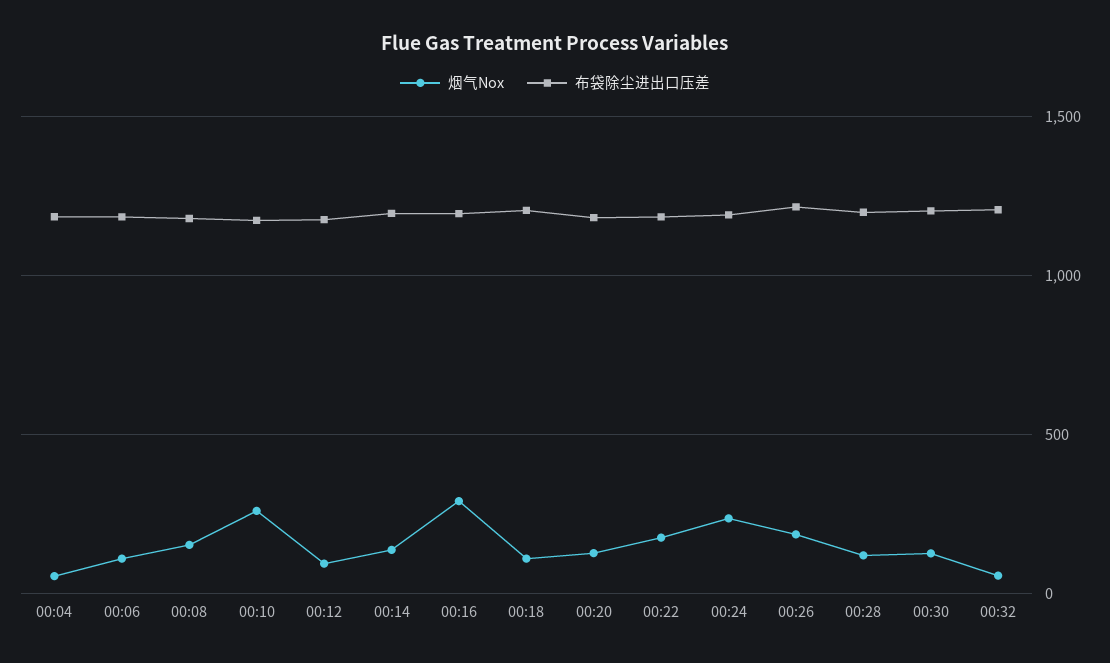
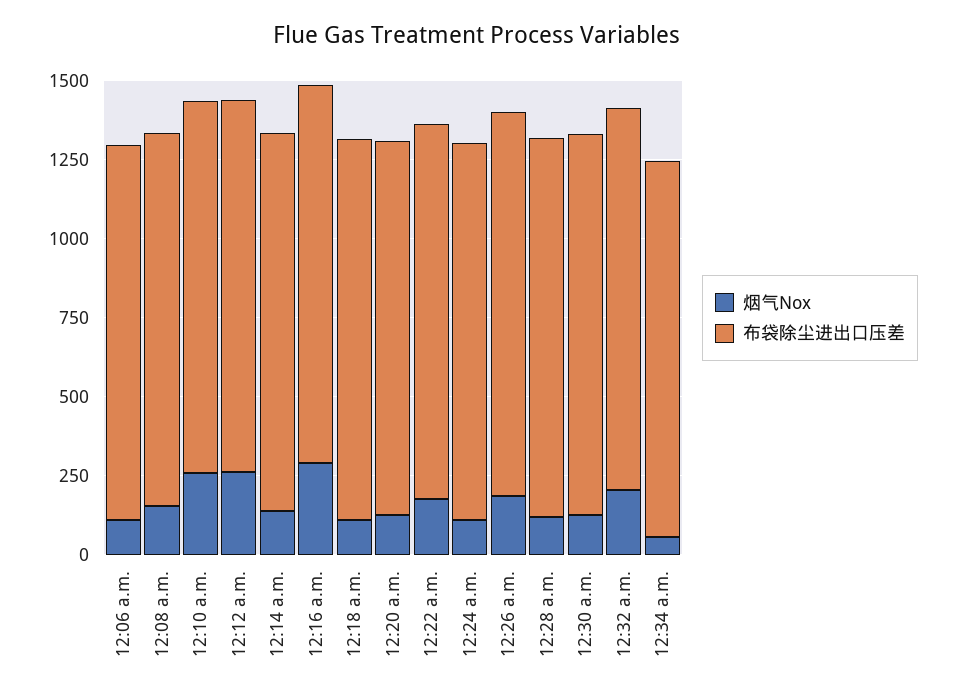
烟气Nox, 00:04: 50 -> none
布袋除尘进出口压差, 00:04: 1200 -> none
烟气Nox, 00:12: 100 -> 250
烟气Nox, 00:24: 250 -> 100
烟气Nox, 00:32: 50 -> 200
烟气Nox, 12:34 a.m.: none -> 50
布袋除尘进出口压差, 12:34 a.m.: none -> 1200

